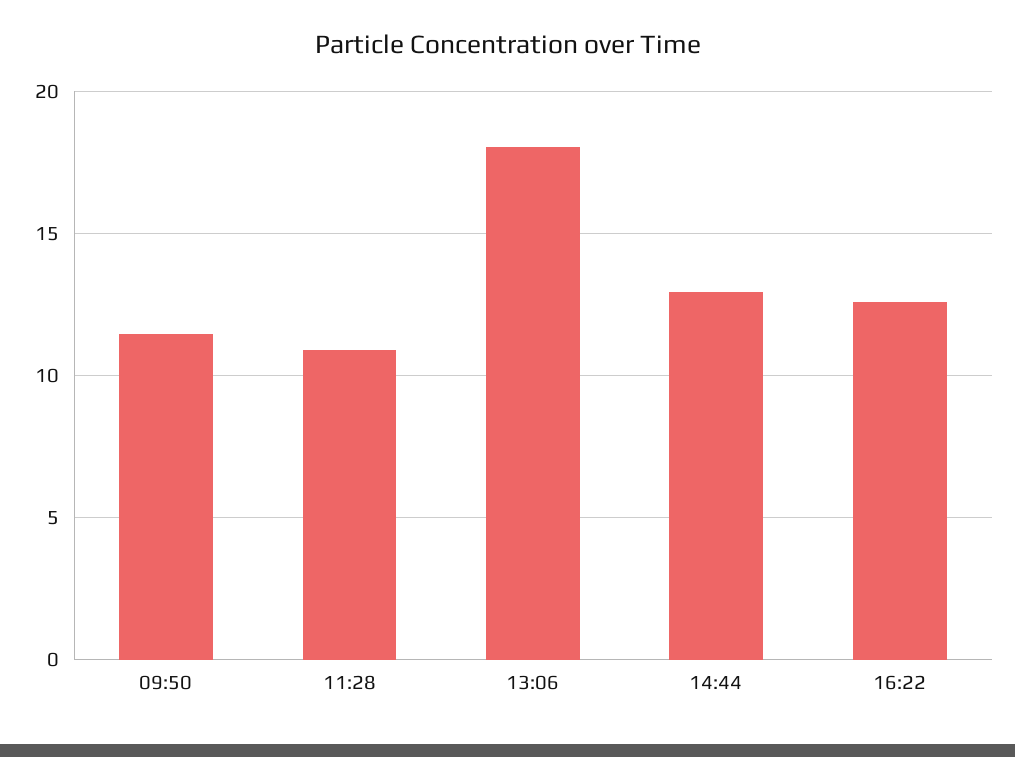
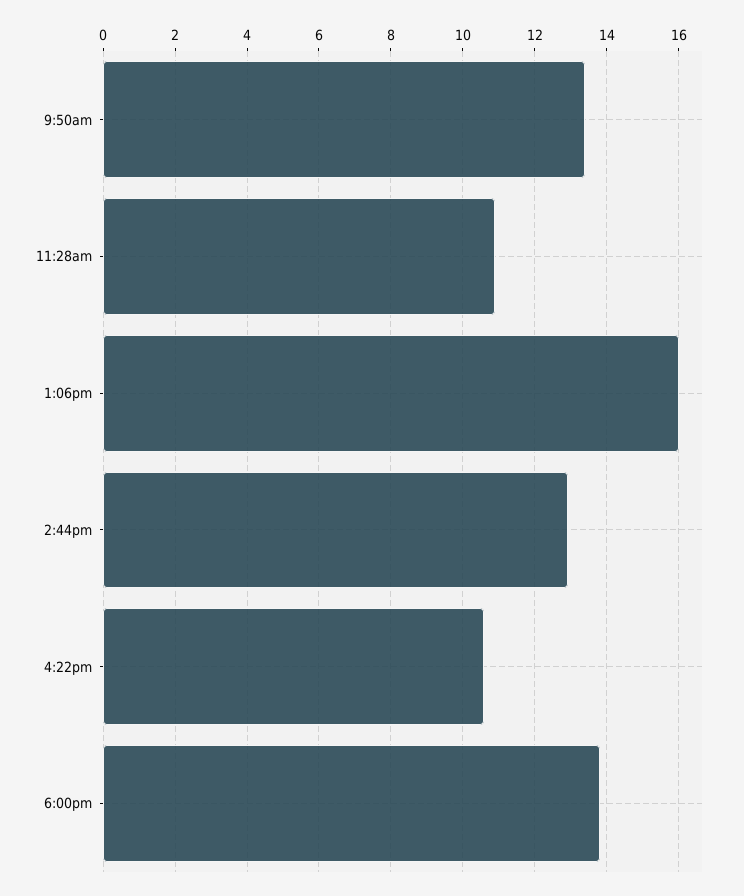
09:50: 11.5 -> 13.4
13:06: 18 -> 16
16:22: 12.5 -> 10.6
6:00pm: none -> 13.8

